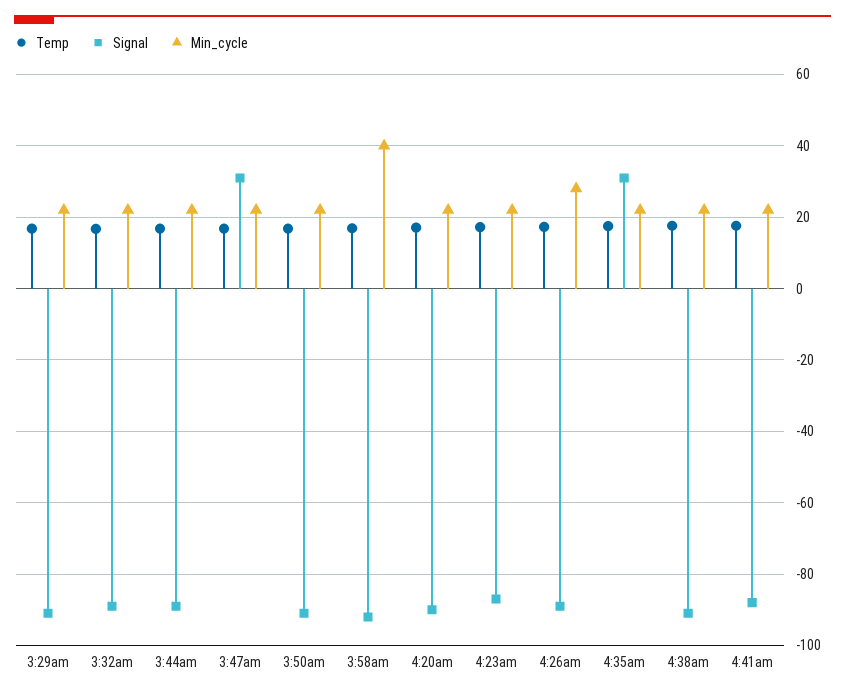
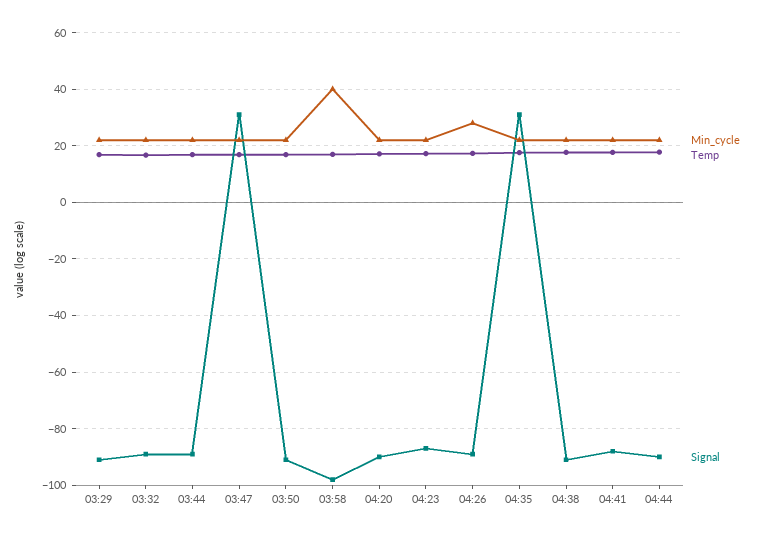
Signal, 3:58am: -92 -> -97.5
Min_cycle, 04:44: none -> 22.5
Temp, 04:44: none -> 17.5
Signal, 04:44: none -> -90

